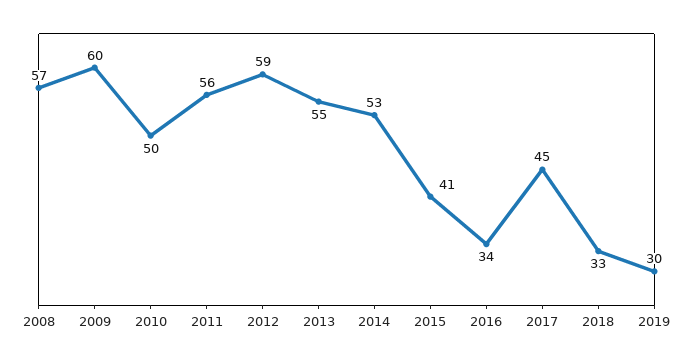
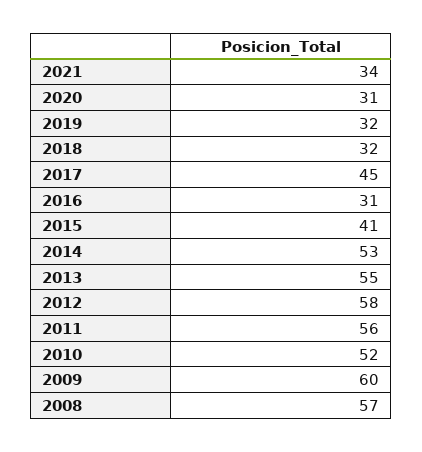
2010: 50 -> 52
2012: 59 -> 58
2016: 34 -> 31
2018: 33 -> 32
2019: 30 -> 32
2021: none -> 34
2020: none -> 31

